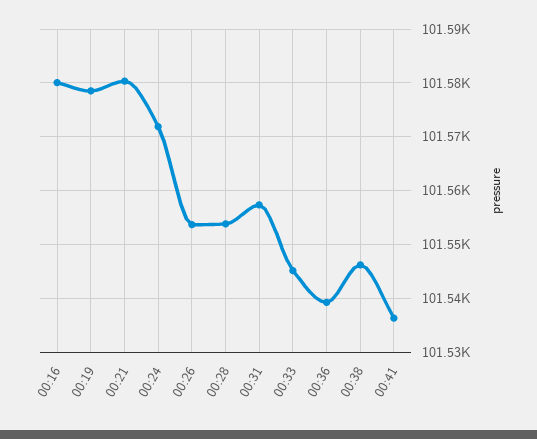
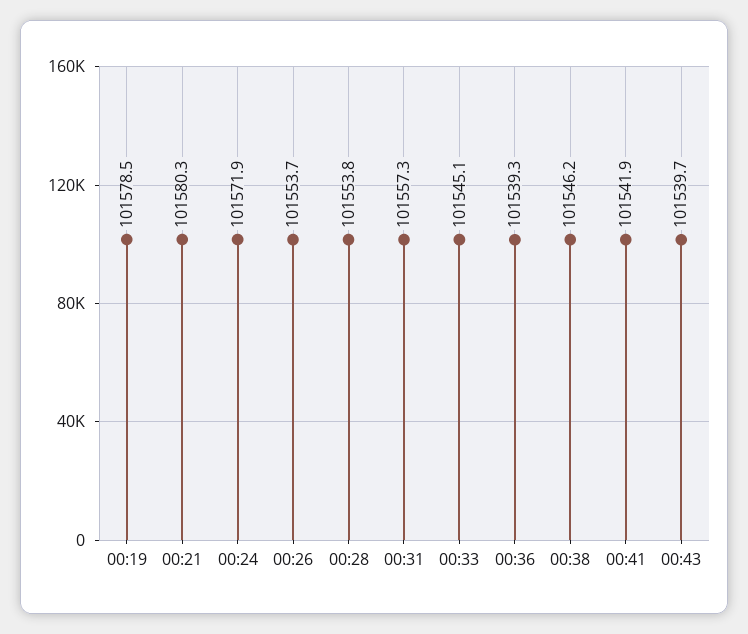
00:16: 101580 -> none
00:41: 101536 -> 101541.9
00:43: none -> 101539.7

